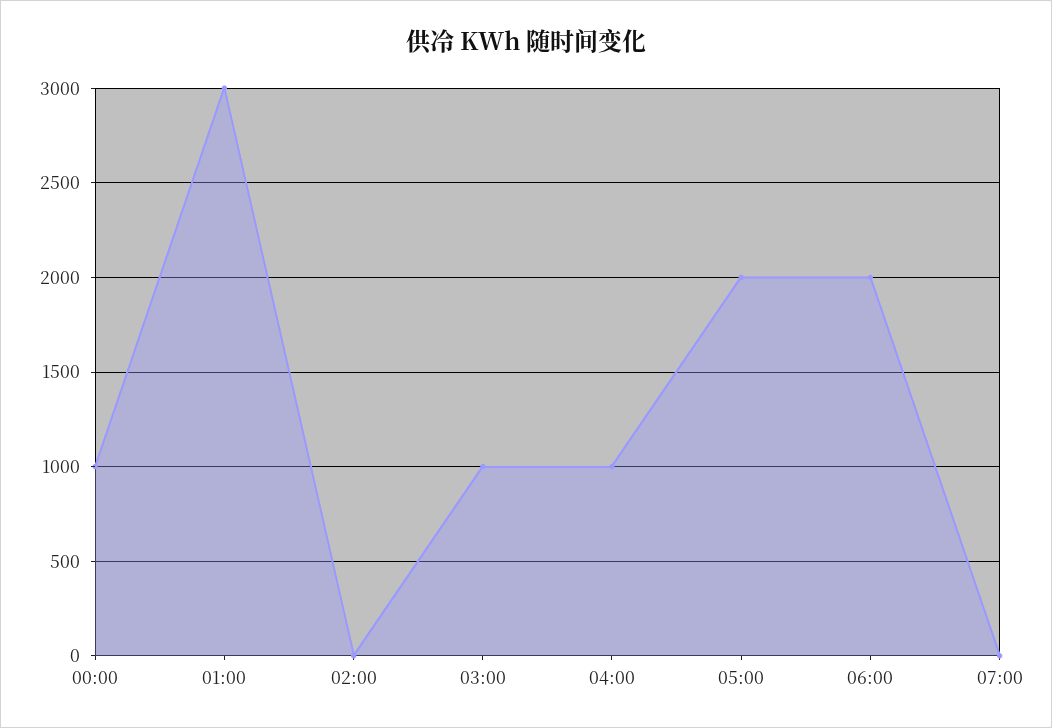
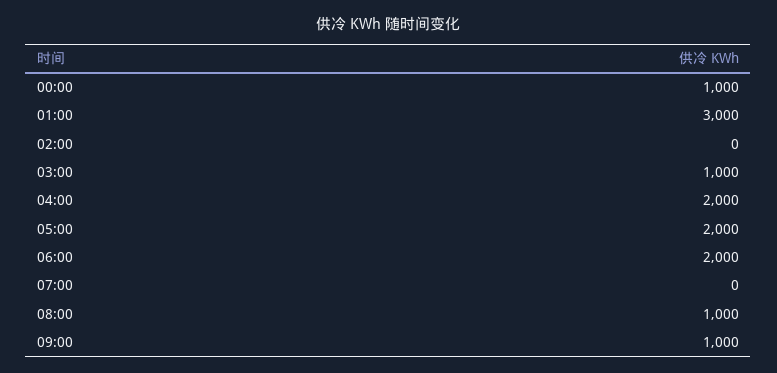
04:00: 1000 -> 2000
08:00: none -> 1000
09:00: none -> 1000

